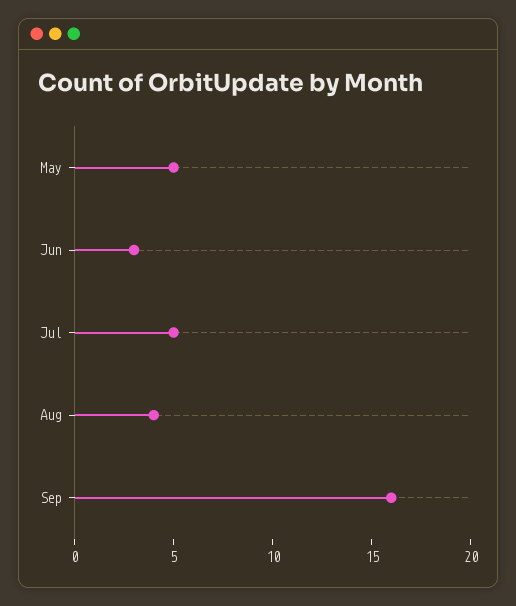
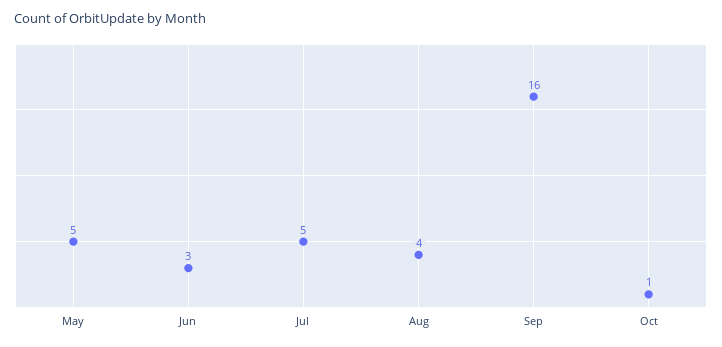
Oct: none -> 1

